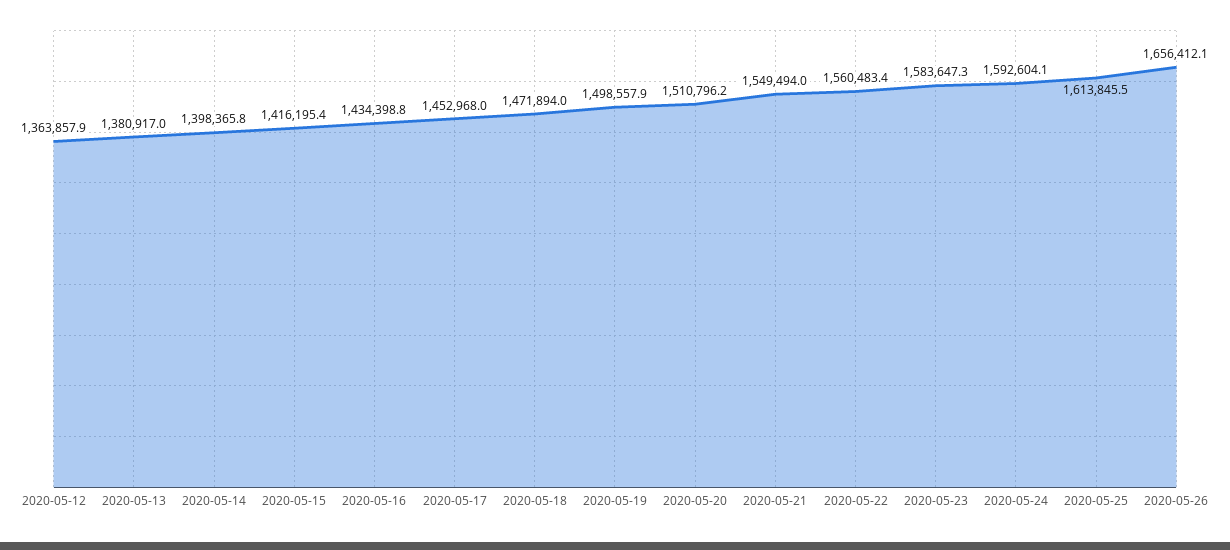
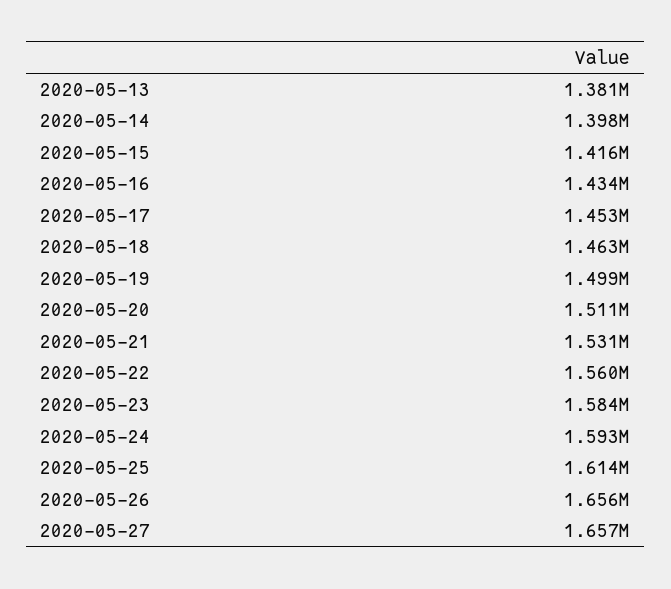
2020-05-12: 1363857.9 -> none
2020-05-18: 1471894 -> 1463000
2020-05-21: 1549494 -> 1531000
2020-05-27: none -> 1657000

